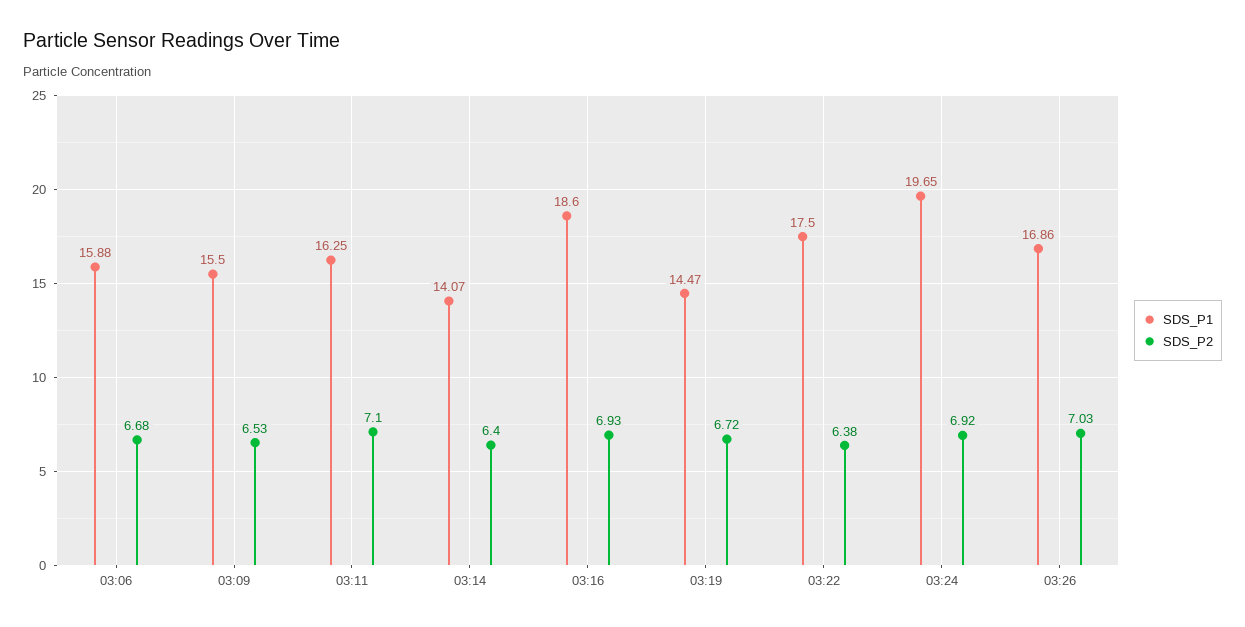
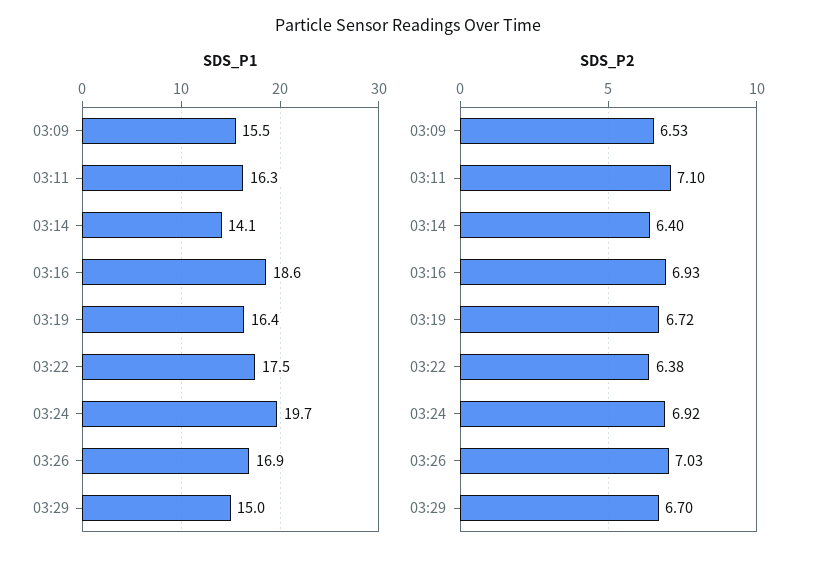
SDS_P1, 03:06: 15.88 -> none
SDS_P2, 03:06: 6.68 -> none
SDS_P1, 03:19: 14.47 -> 16.4
SDS_P1, 03:29: none -> 15
SDS_P2, 03:29: none -> 6.7

